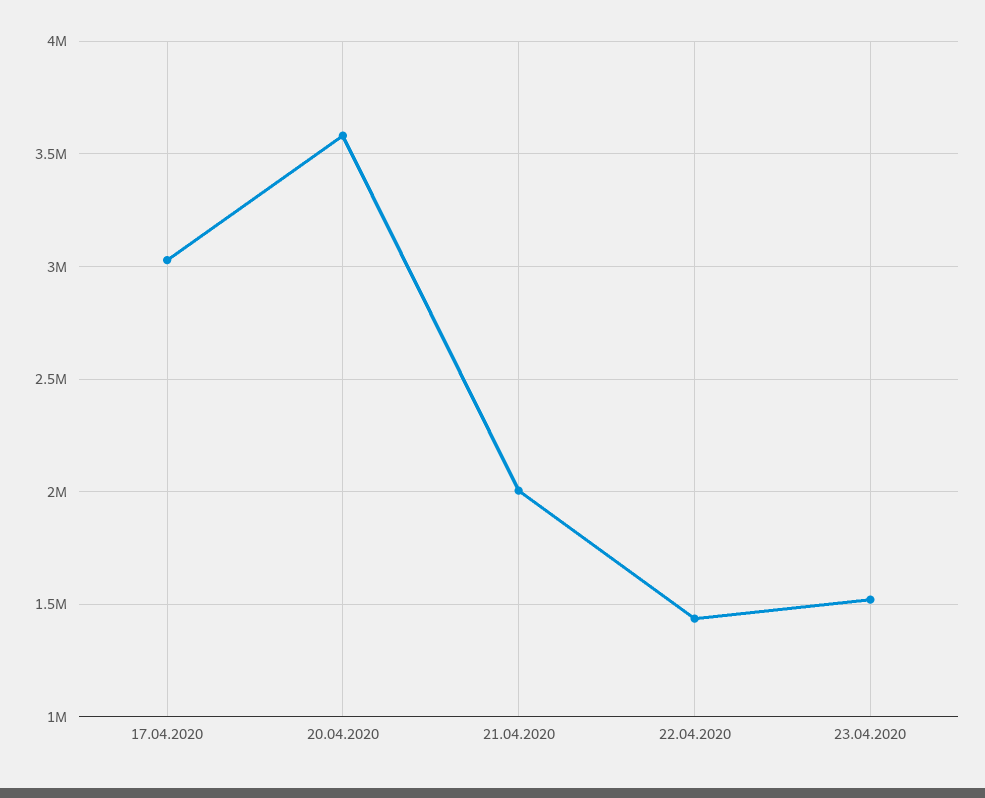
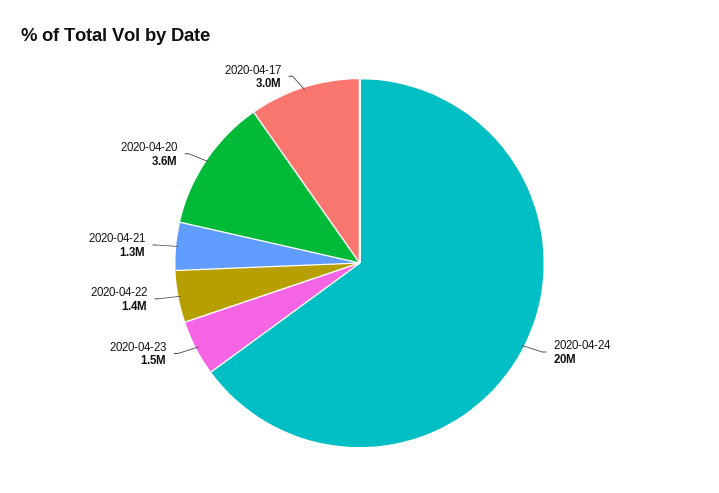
21.04.2020: 2000000 -> 1300000
2020-04-24: none -> 20000000

